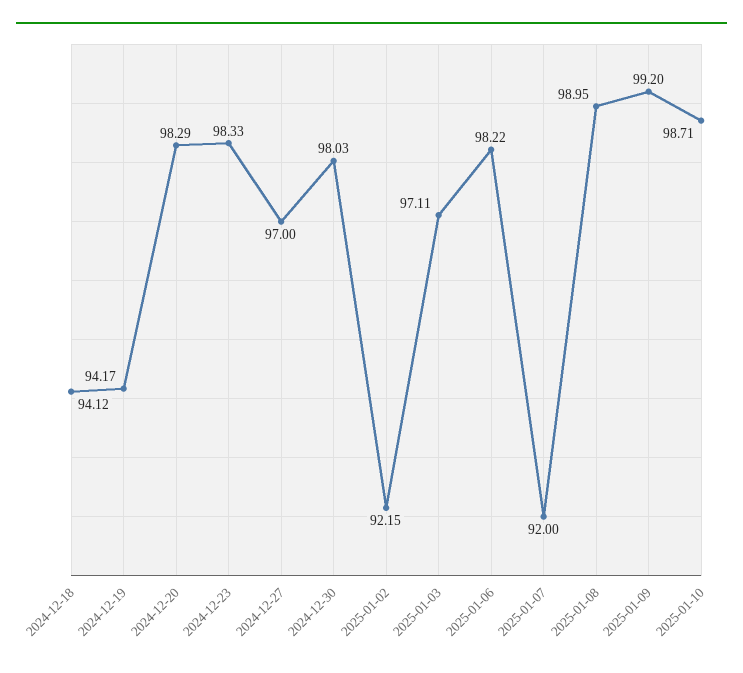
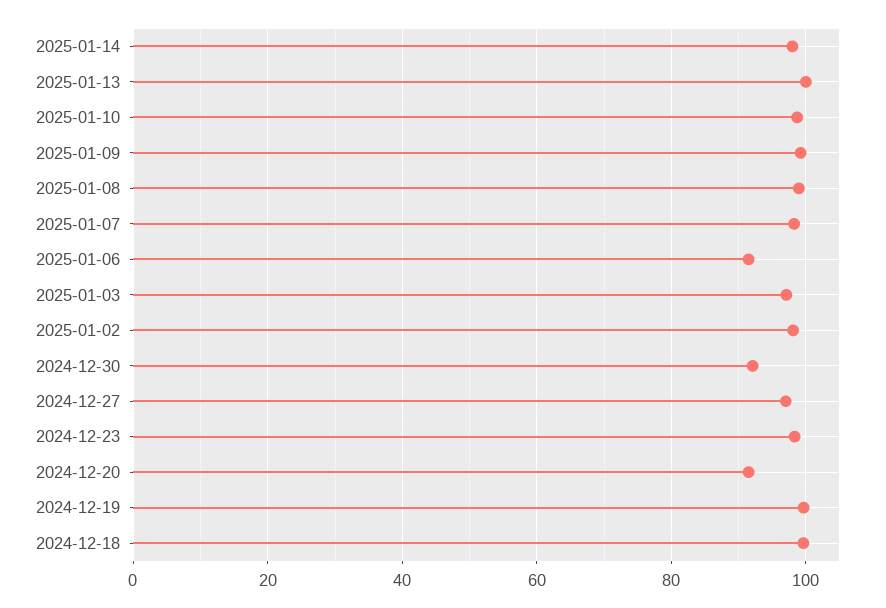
2024-12-18: 94.12 -> 100
2024-12-19: 94.17 -> 100
2024-12-20: 98.29 -> 92
2024-12-30: 98.03 -> 92
2025-01-02: 92.15 -> 98
2025-01-06: 98.22 -> 92
2025-01-07: 92 -> 98
2025-01-14: none -> 98
2025-01-13: none -> 100

